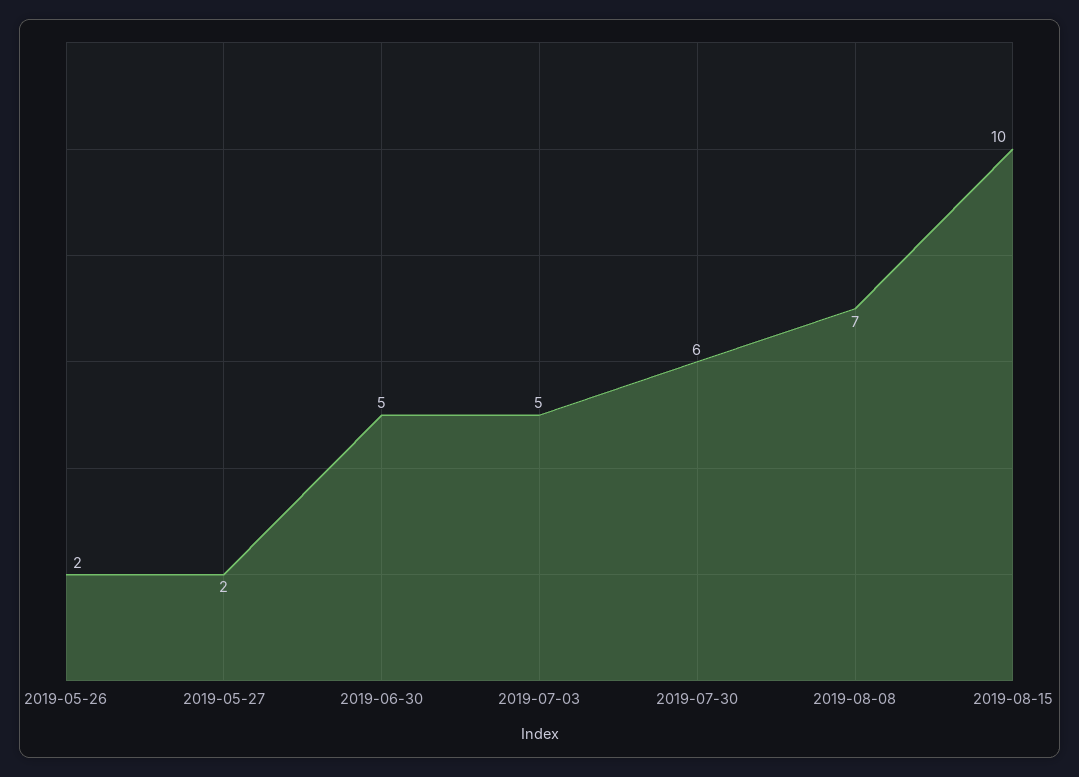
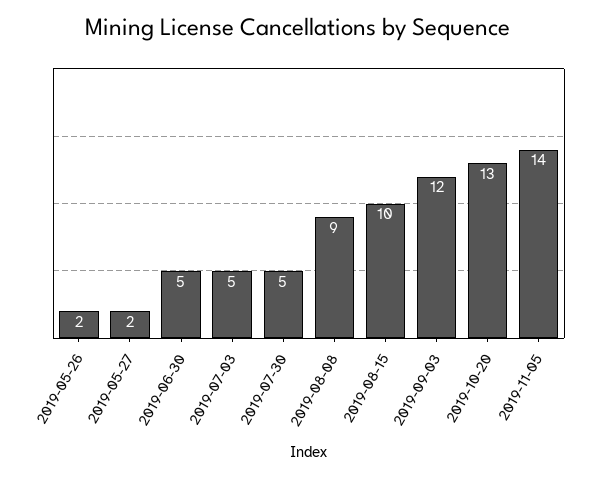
2019-07-30: 6 -> 5
2019-08-08: 7 -> 9
2019-09-03: none -> 12
2019-10-20: none -> 13
2019-11-05: none -> 14

